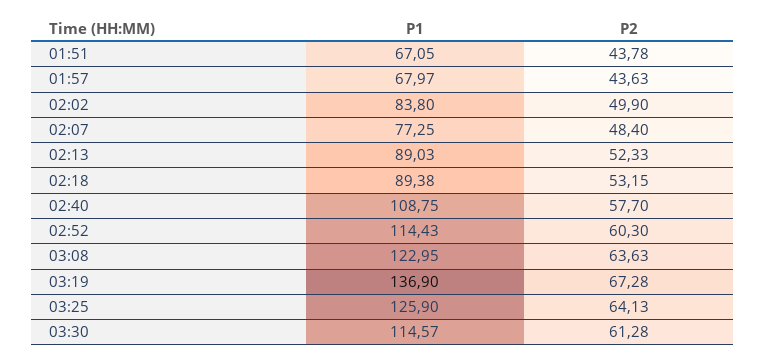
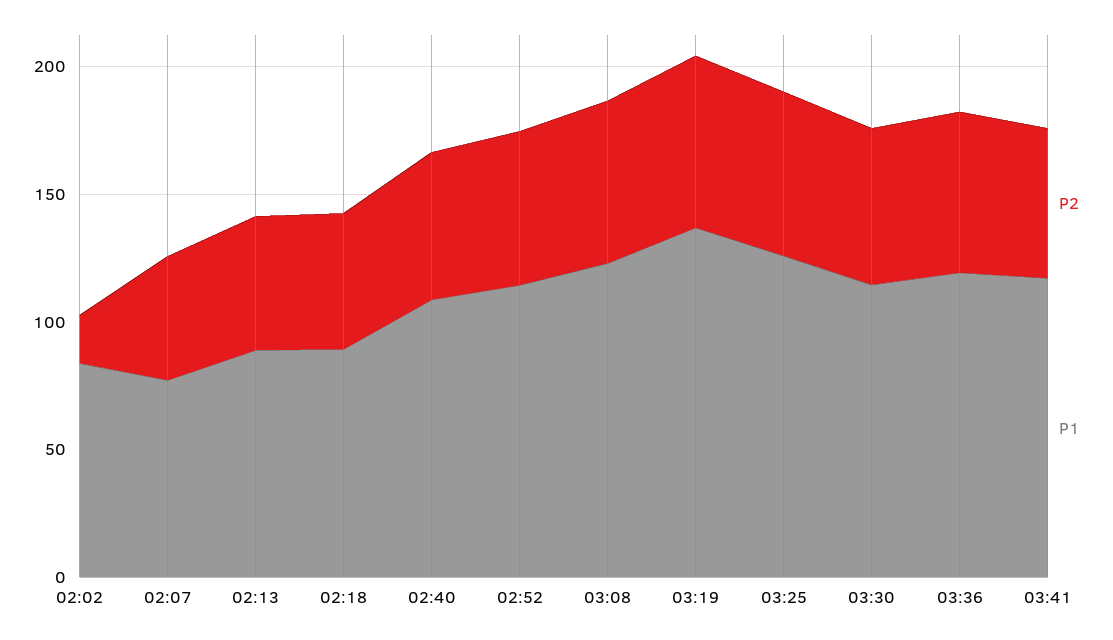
P1, 01:51: 67.05 -> none
P2, 01:51: 43.78 -> none
P1, 01:57: 67.97 -> none
P2, 01:57: 43.63 -> none
P2, 02:02: 49.9 -> 20
P2, 03:36: none -> 60
P1, 03:36: none -> 120
P2, 03:41: none -> 60
P1, 03:41: none -> 120

